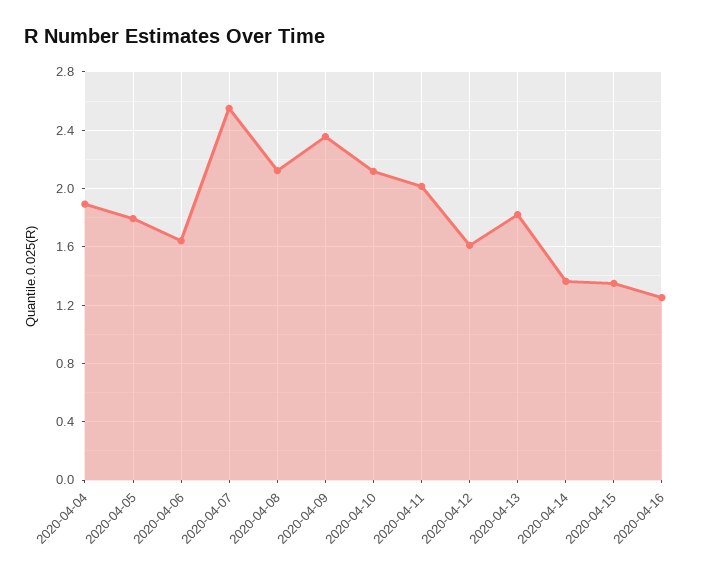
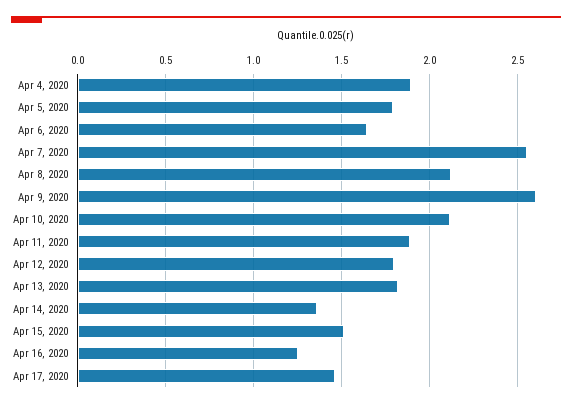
2020-04-09: 2.35 -> 2.6
2020-04-11: 2 -> 1.9
2020-04-12: 1.6 -> 1.8
2020-04-15: 1.35 -> 1.5
Apr 17, 2020: none -> 1.45

